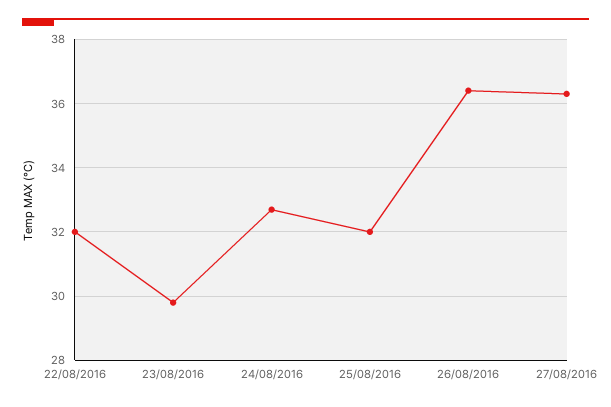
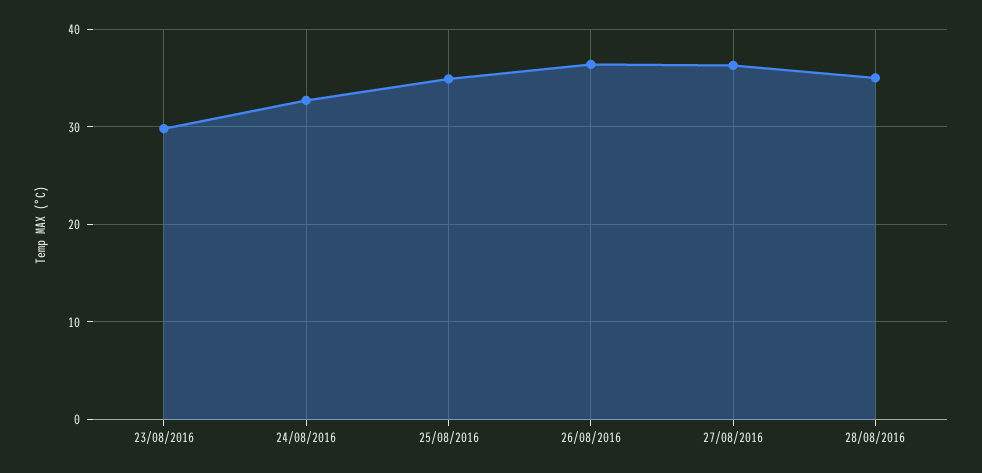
22/08/2016: 32 -> none
25/08/2016: 32 -> 35
28/08/2016: none -> 35

